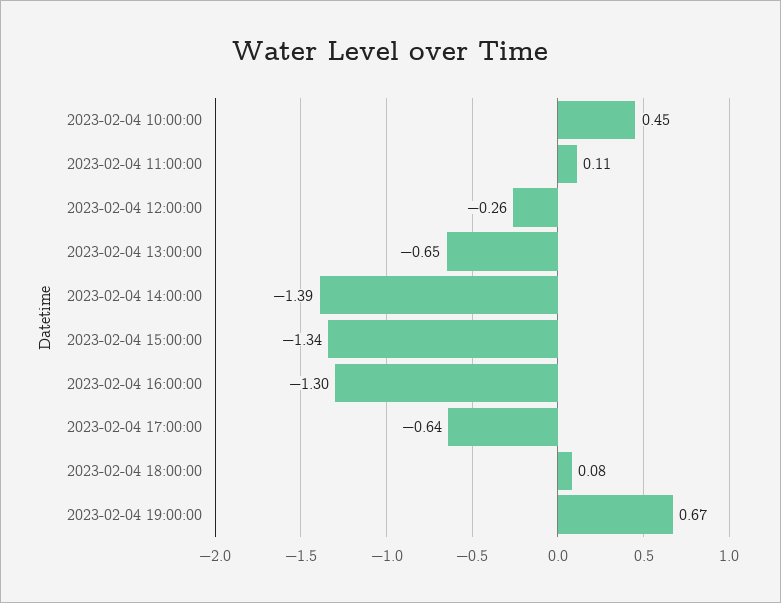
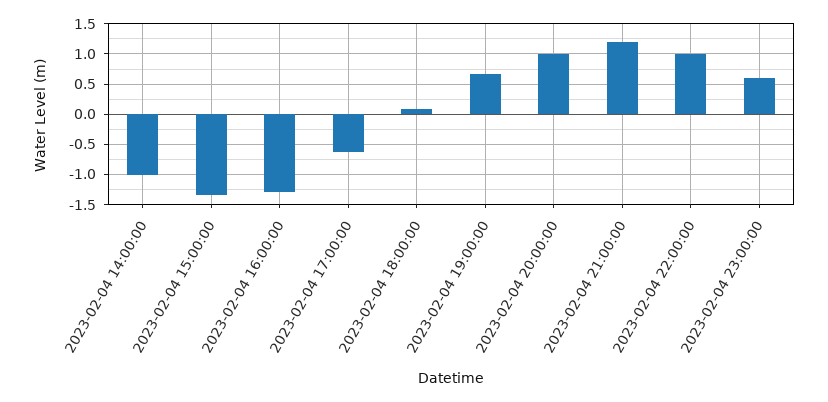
2023-02-04 10:00:00: 0.45 -> none
2023-02-04 11:00:00: 0.11 -> none
2023-02-04 12:00:00: -0.26 -> none
2023-02-04 13:00:00: -0.65 -> none
2023-02-04 14:00:00: -1.39 -> -1
2023-02-04 20:00:00: none -> 1
2023-02-04 21:00:00: none -> 1.2
2023-02-04 22:00:00: none -> 1
2023-02-04 23:00:00: none -> 0.6

